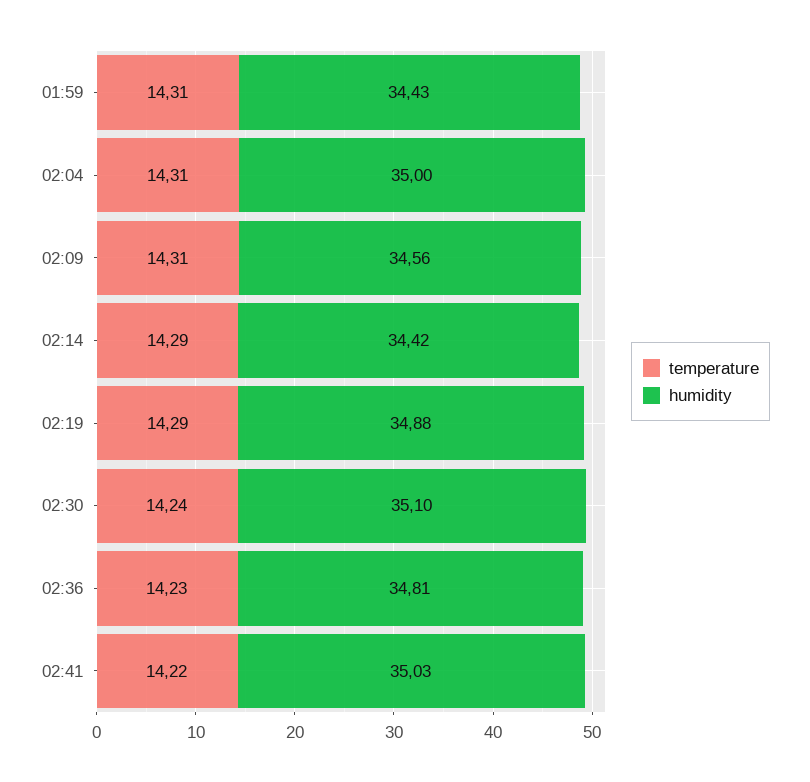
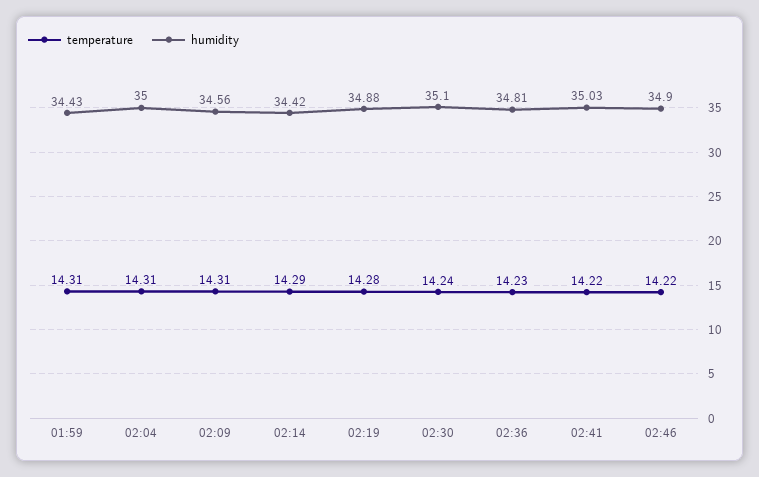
temperature, 02:19: 14.29 -> 14.28
temperature, 02:46: none -> 14.22
humidity, 02:46: none -> 34.9

